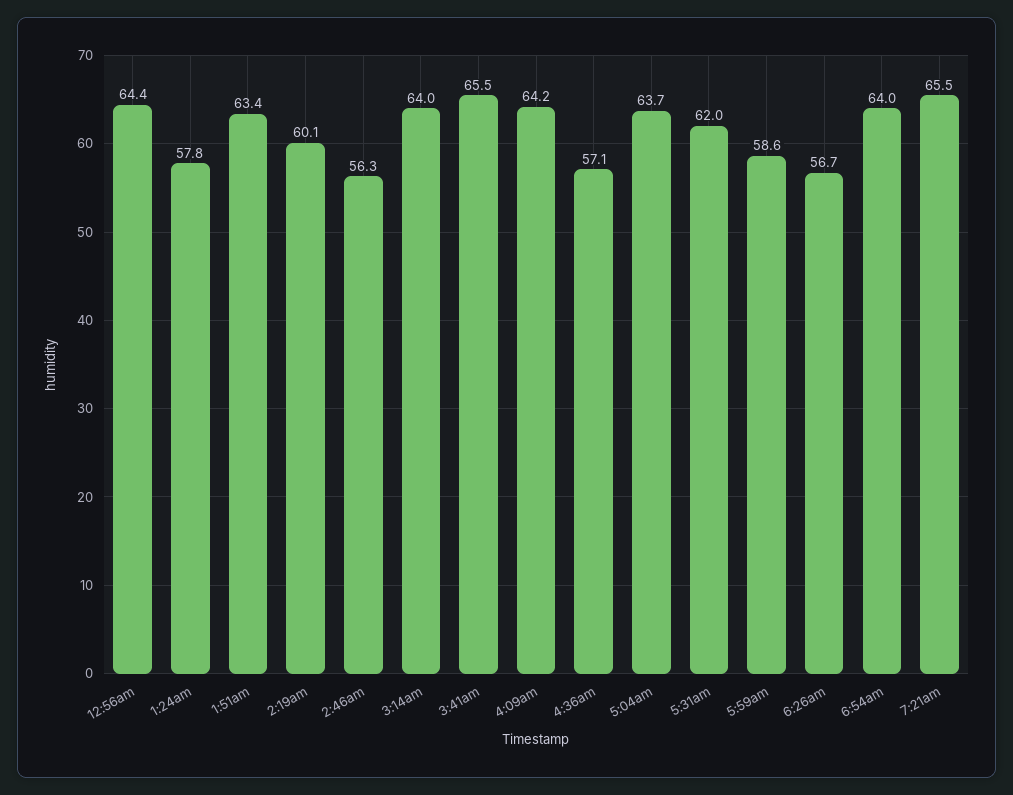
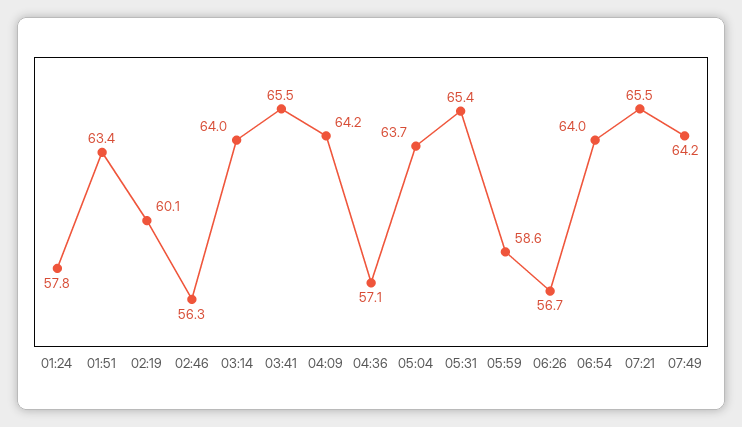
12:56am: 64.4 -> none
5:31am: 62 -> 65.4
07:49: none -> 64.2

